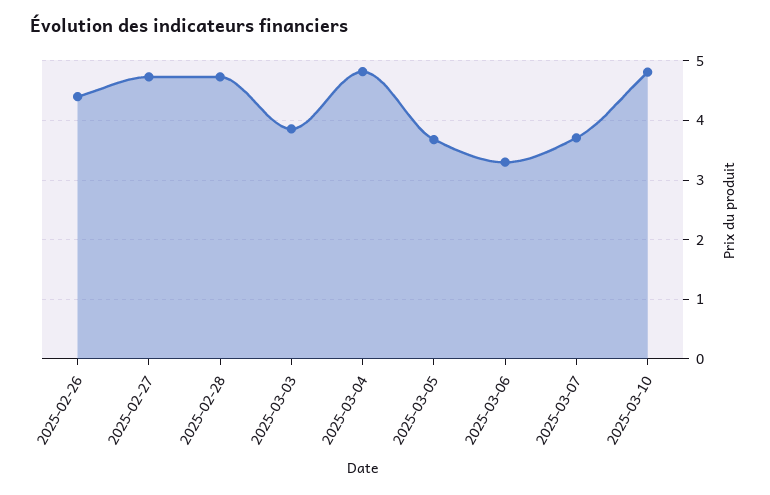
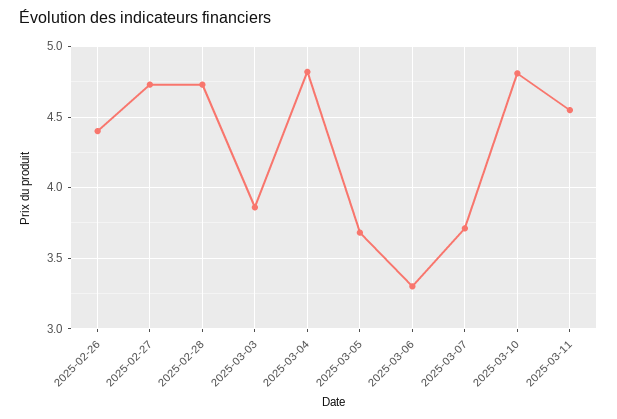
2025-03-11: none -> 4.55

